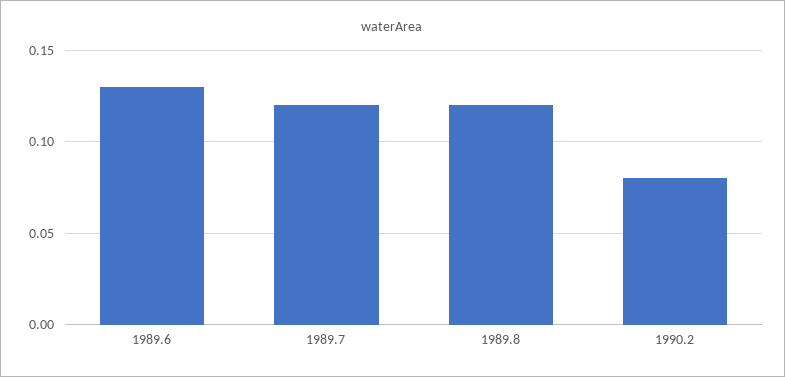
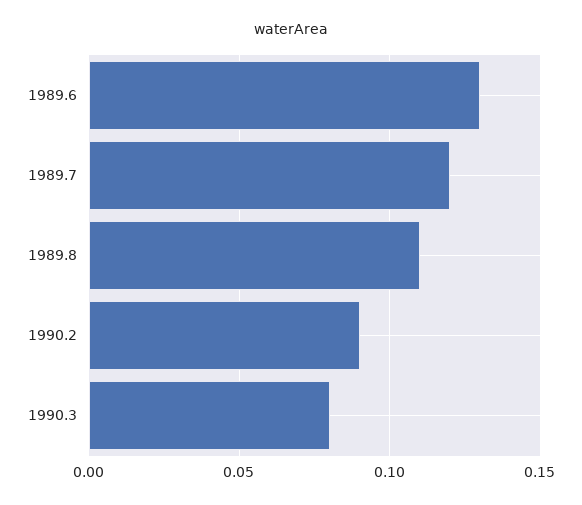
1989.8: 0.12 -> 0.11
1990.2: 0.08 -> 0.09
1990.3: none -> 0.08

